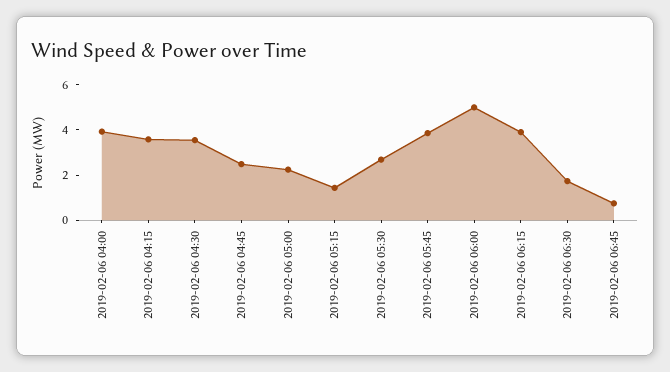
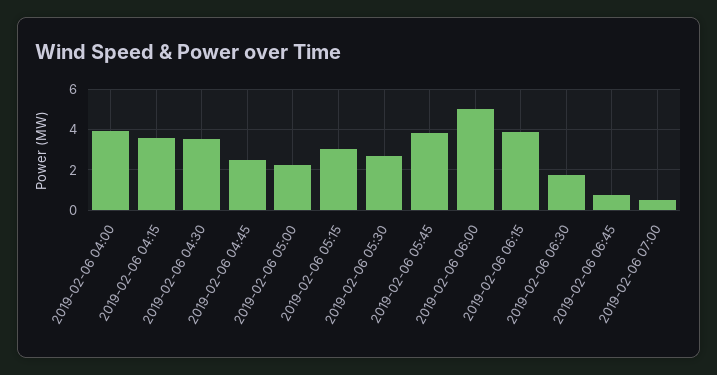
2019-02-06 05:15: 1.5 -> 3
2019-02-06 07:00: none -> 0.5

